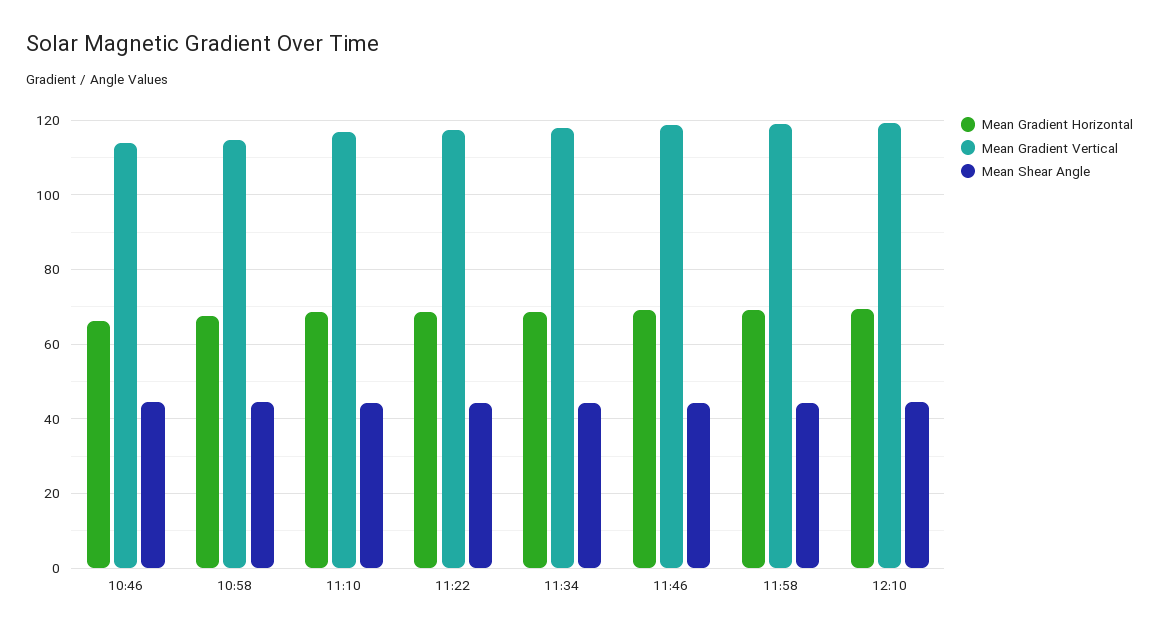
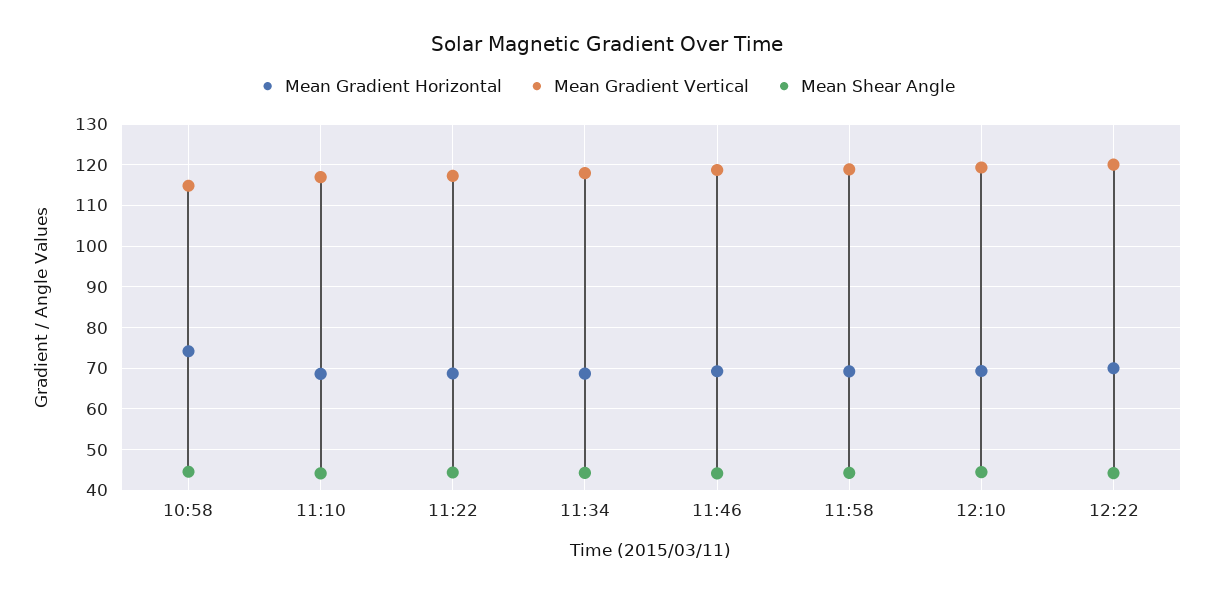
Mean Gradient Horizontal, 10:46: 66 -> none
Mean Gradient Vertical, 10:46: 114 -> none
Mean Shear Angle, 10:46: 44 -> none
Mean Gradient Horizontal, 10:58: 68 -> 74
Mean Gradient Horizontal, 12:22: none -> 70
Mean Gradient Vertical, 12:22: none -> 120
Mean Shear Angle, 12:22: none -> 44

